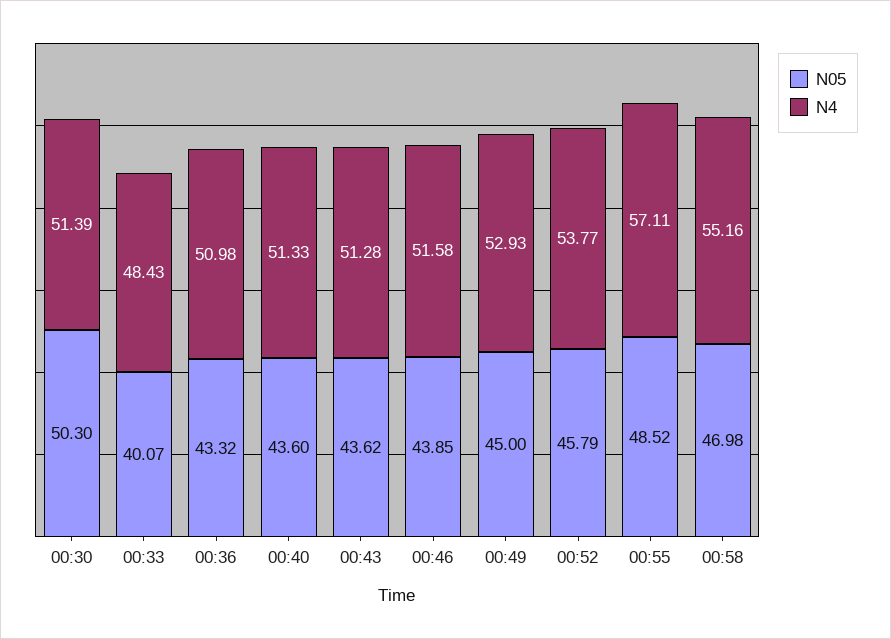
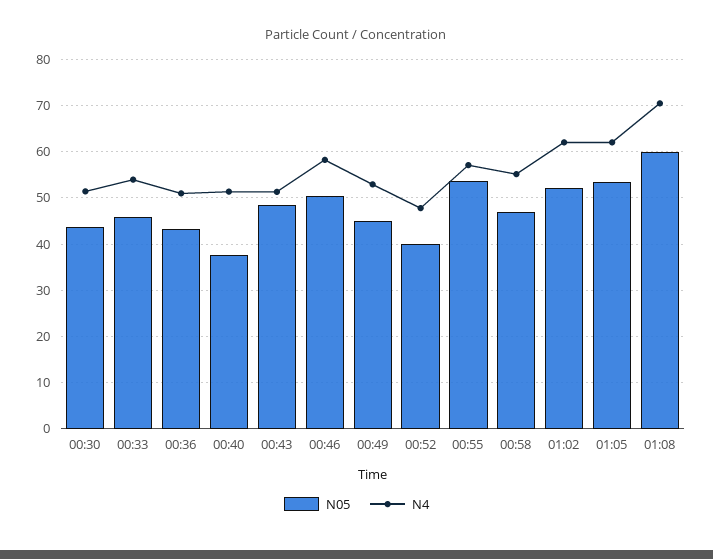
N05, 00:30: 50.3 -> 44
N05, 00:33: 40.07 -> 46
N4, 00:33: 48.43 -> 54
N05, 00:40: 43.6 -> 38
N05, 00:43: 43.62 -> 48
N05, 00:46: 43.85 -> 50
N4, 00:46: 51.58 -> 58
N05, 00:52: 45.79 -> 40
N4, 00:52: 53.77 -> 48
N05, 00:55: 48.52 -> 54
N05, 01:02: none -> 52
N4, 01:02: none -> 62
N05, 01:05: none -> 54
N4, 01:05: none -> 62
N05, 01:08: none -> 60
N4, 01:08: none -> 70

